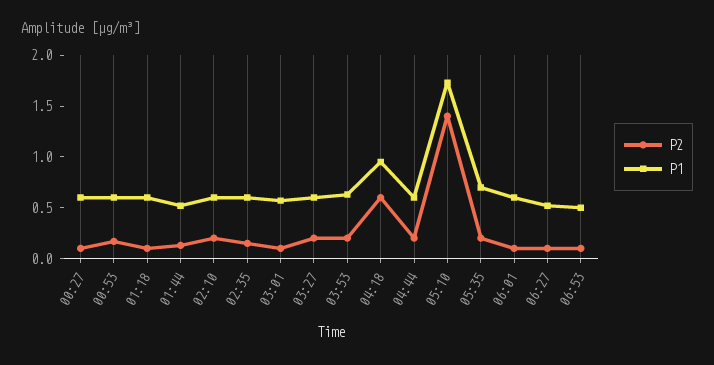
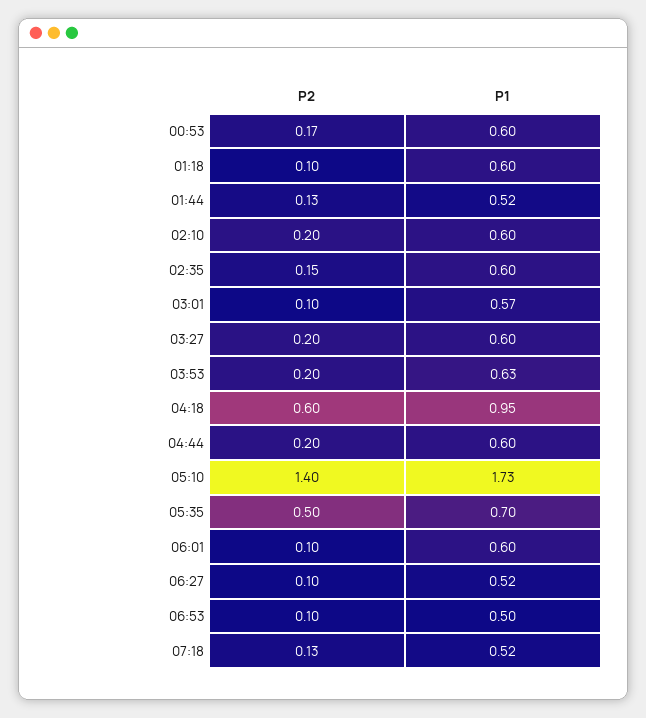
P2, 00:27: 0.1 -> none
P1, 00:27: 0.6 -> none
P2, 05:35: 0.2 -> 0.5
P2, 07:18: none -> 0.13
P1, 07:18: none -> 0.52

